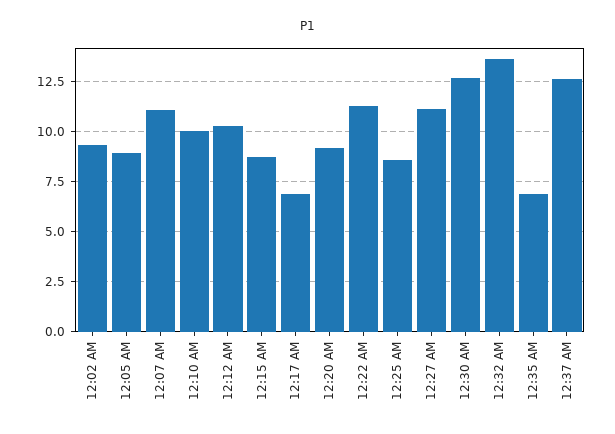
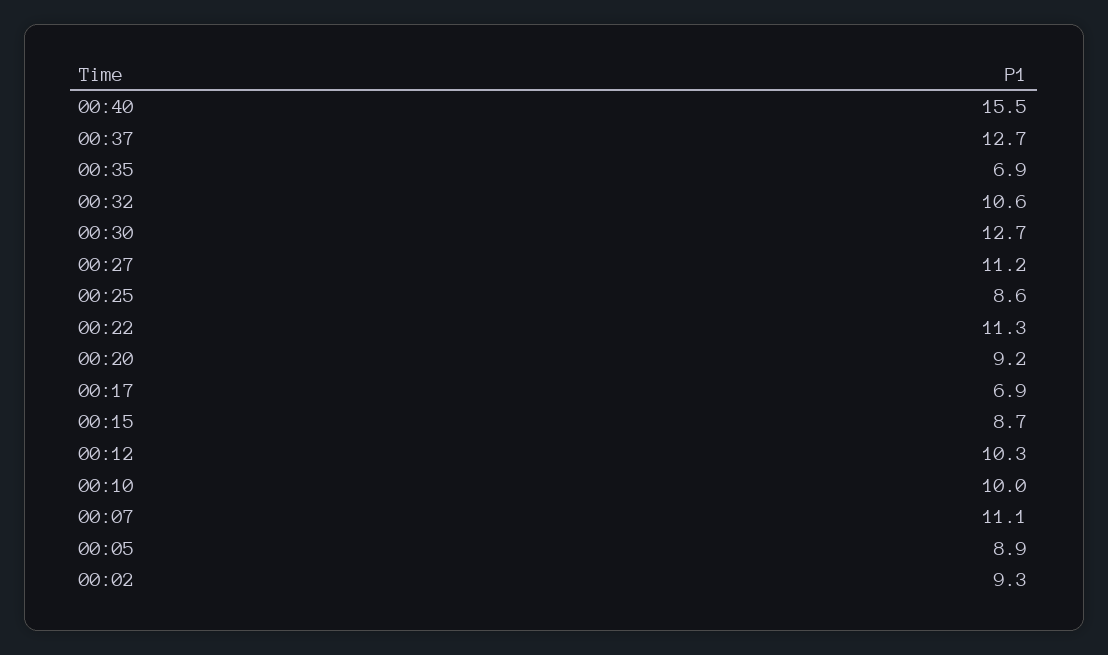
12:32 AM: 13.5 -> 10.6
00:40: none -> 15.5

